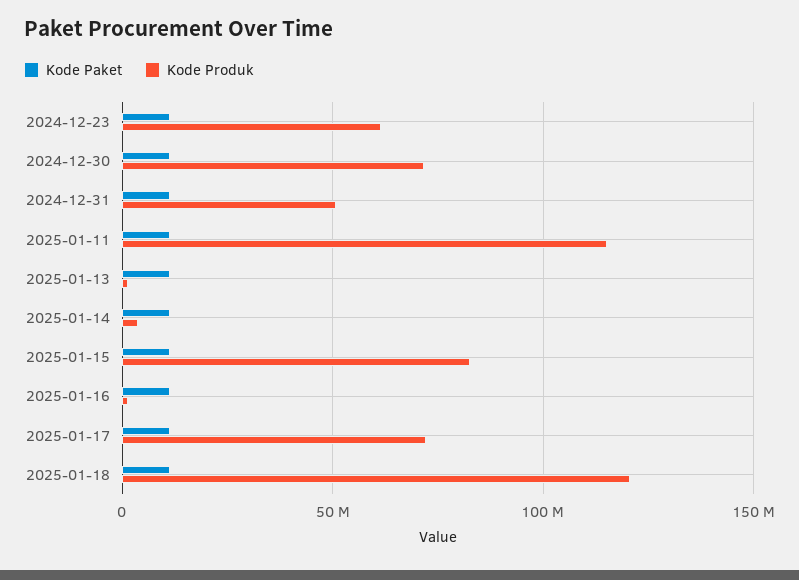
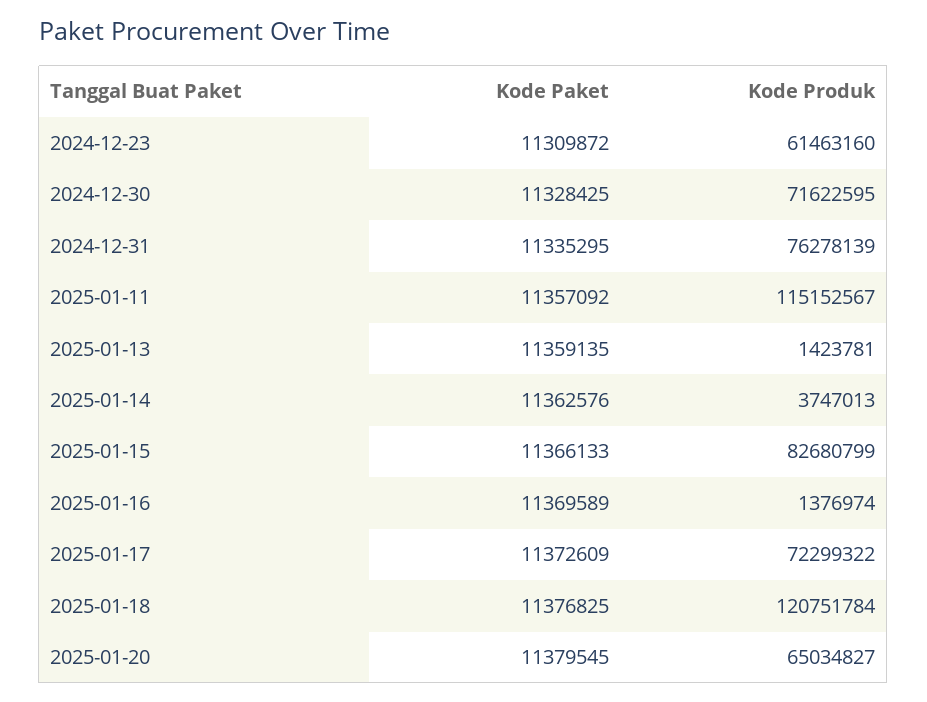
Kode Produk, 2024-12-31: 50000000 -> 76278139
Kode Paket, 2025-01-20: none -> 11379545
Kode Produk, 2025-01-20: none -> 65034827

